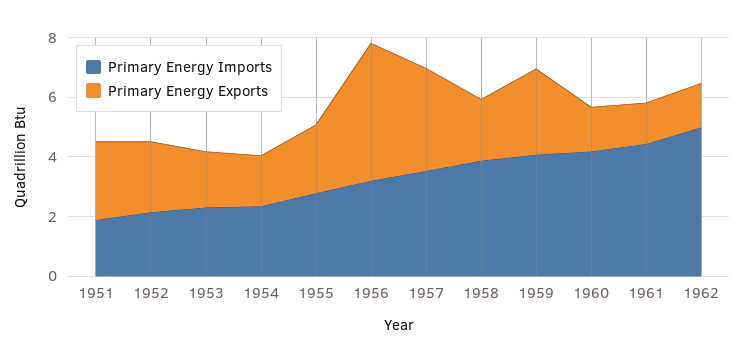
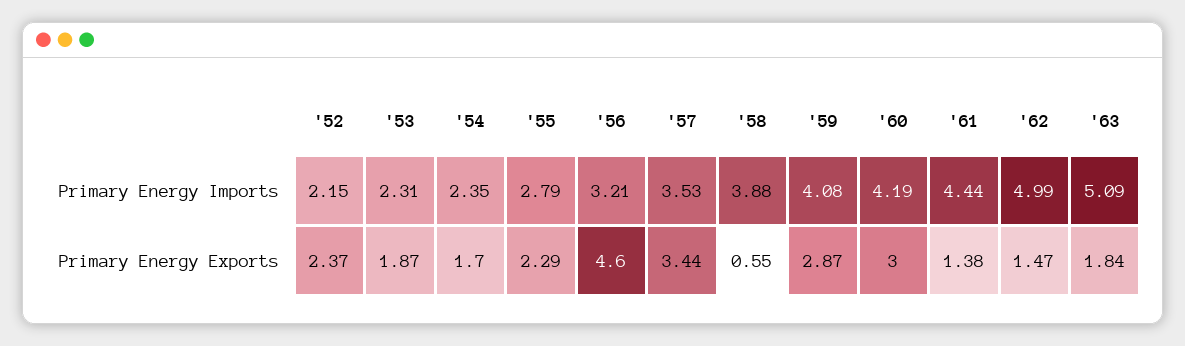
Primary Energy Imports, 1951: 2 -> none
Primary Energy Exports, 1951: 2.5 -> none
Primary Energy Exports, 1958: 2 -> 0.55
Primary Energy Exports, 1960: 1.5 -> 3
Primary Energy Imports, '63: none -> 5.09
Primary Energy Exports, '63: none -> 1.84

